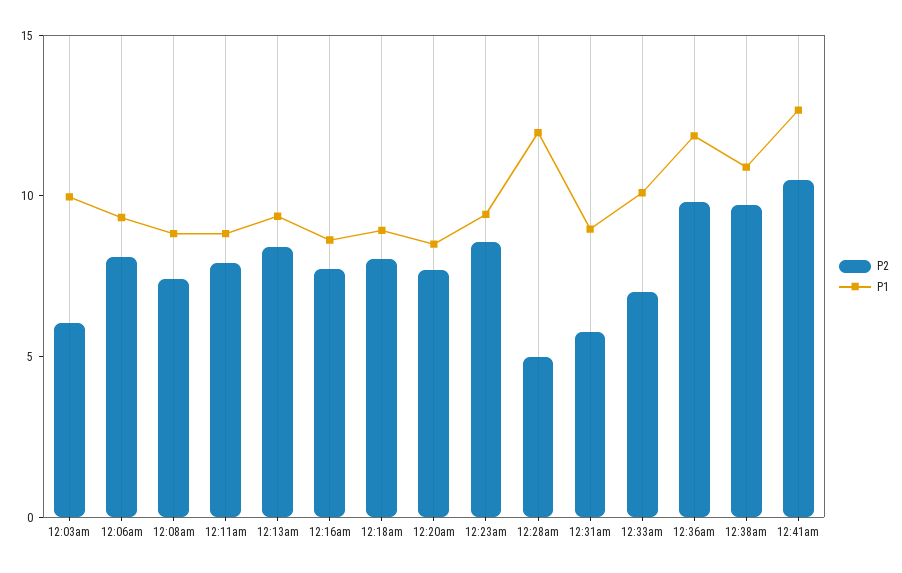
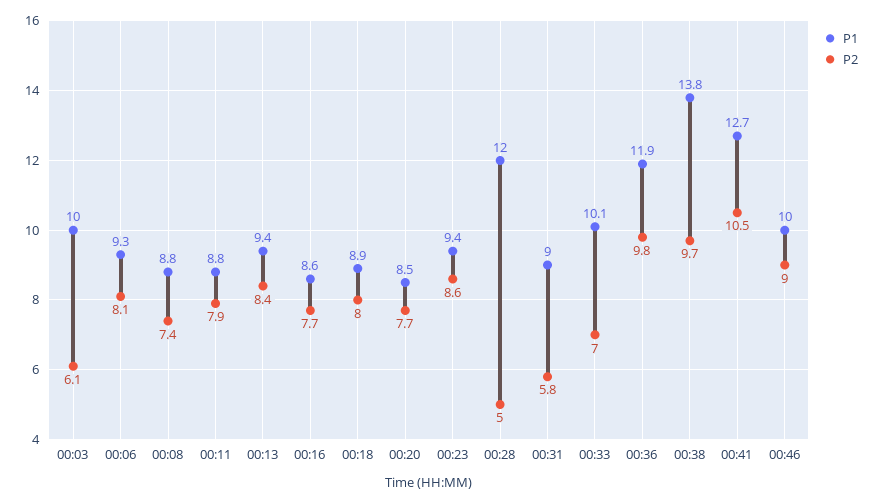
P1, 12:38am: 11 -> 13.8
P1, 00:46: none -> 10
P2, 00:46: none -> 9

